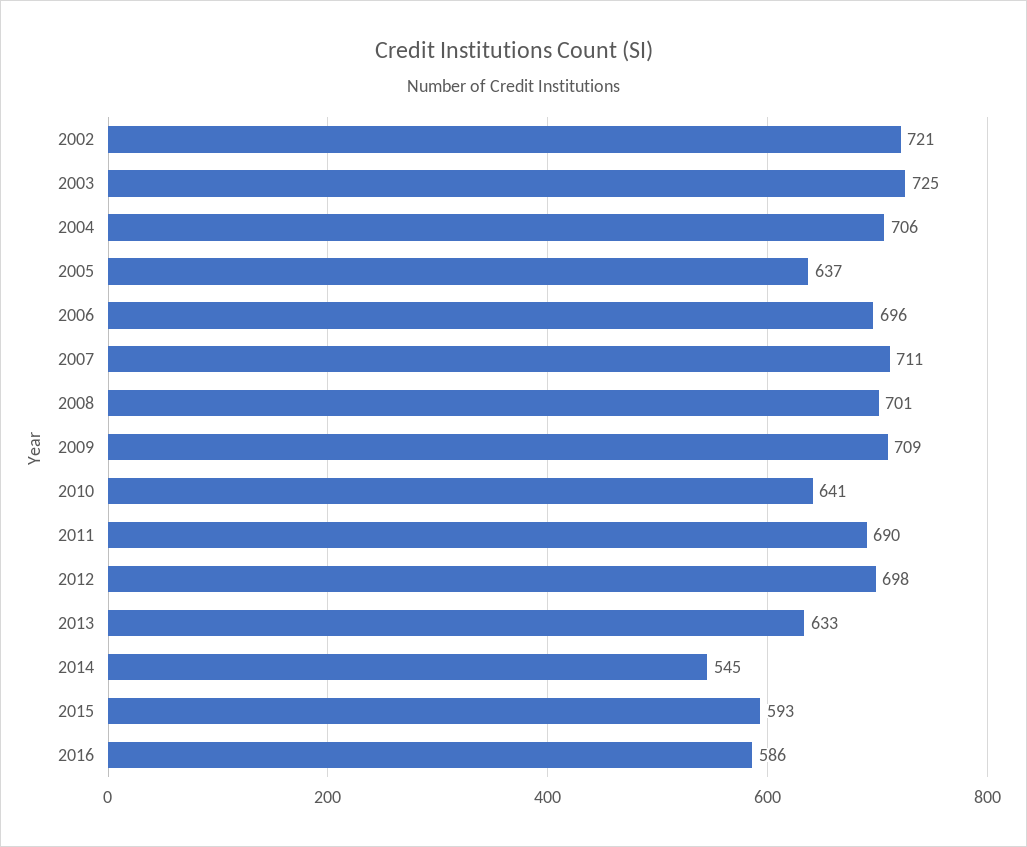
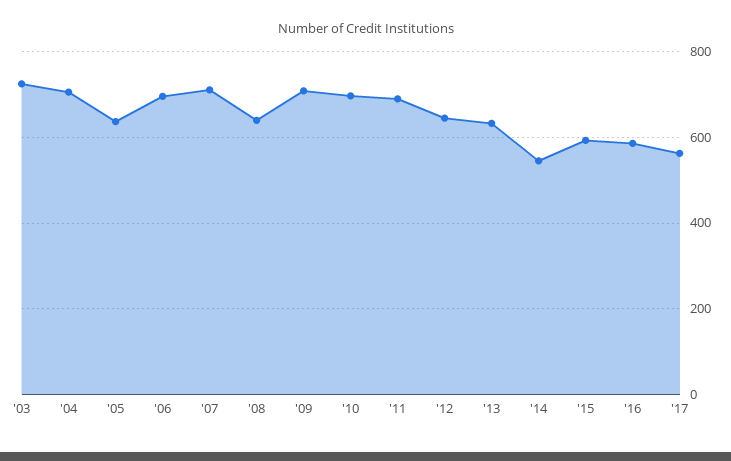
2002: 721 -> none
2008: 701 -> 640
2010: 641 -> 700
2012: 698 -> 640
'17: none -> 560

